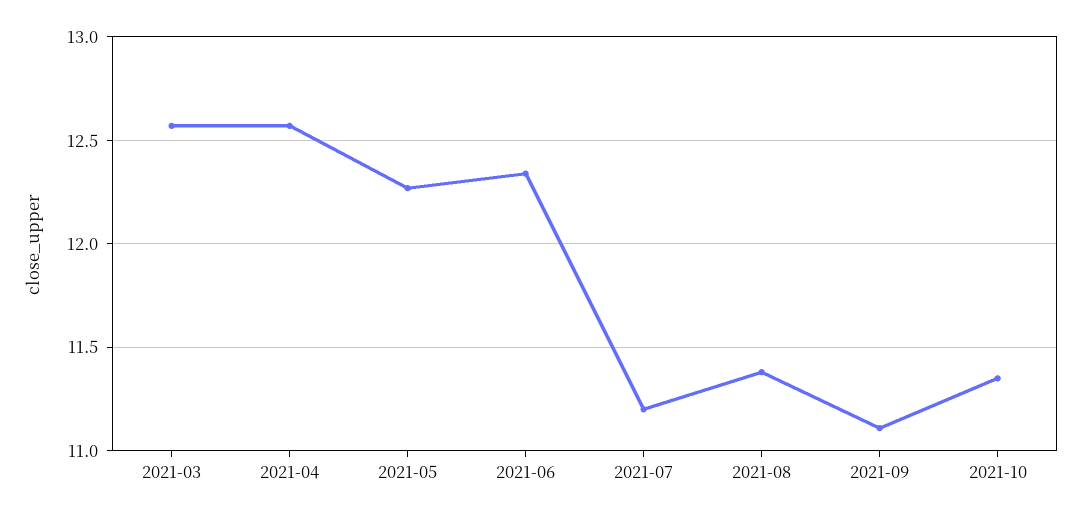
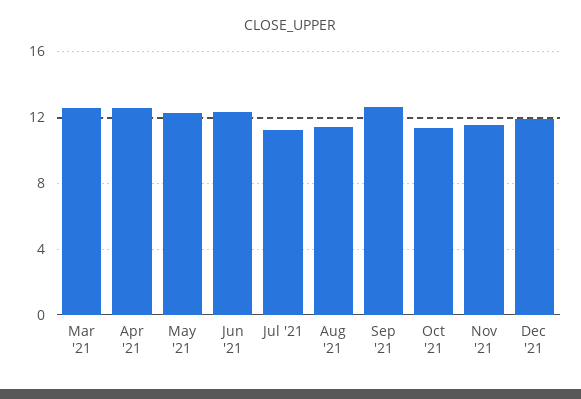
2021-09: 11.1 -> 12.5
Nov '21: none -> 11.5
Dec '21: none -> 12

